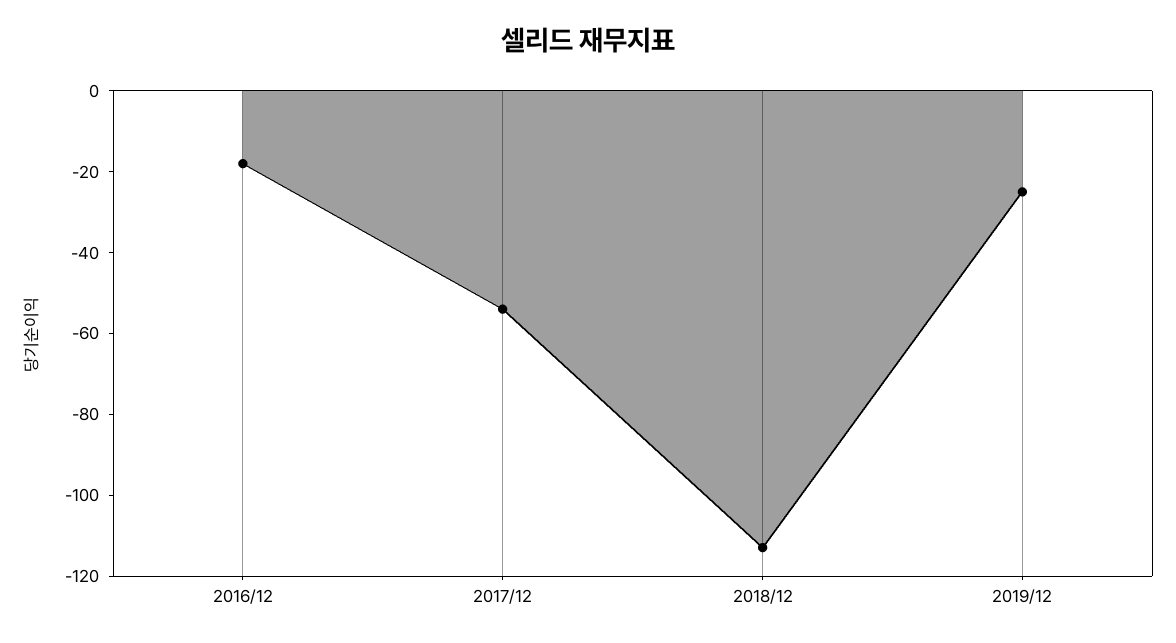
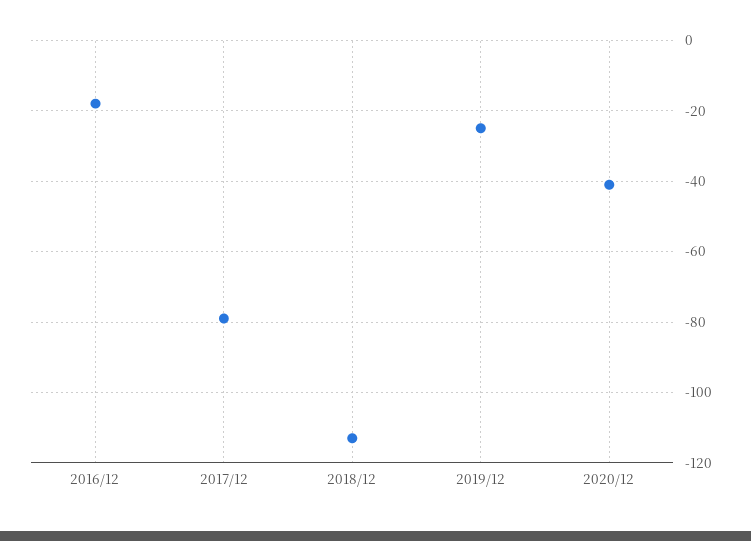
2017/12: -55 -> -80
2020/12: none -> -40

